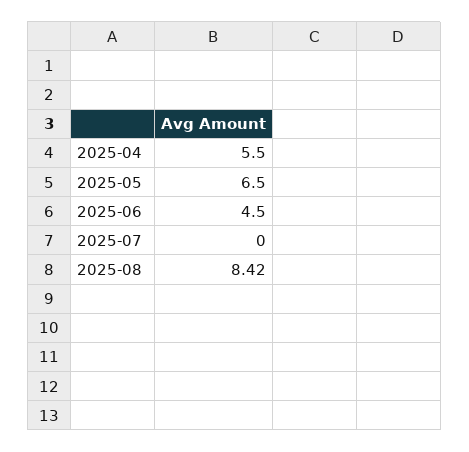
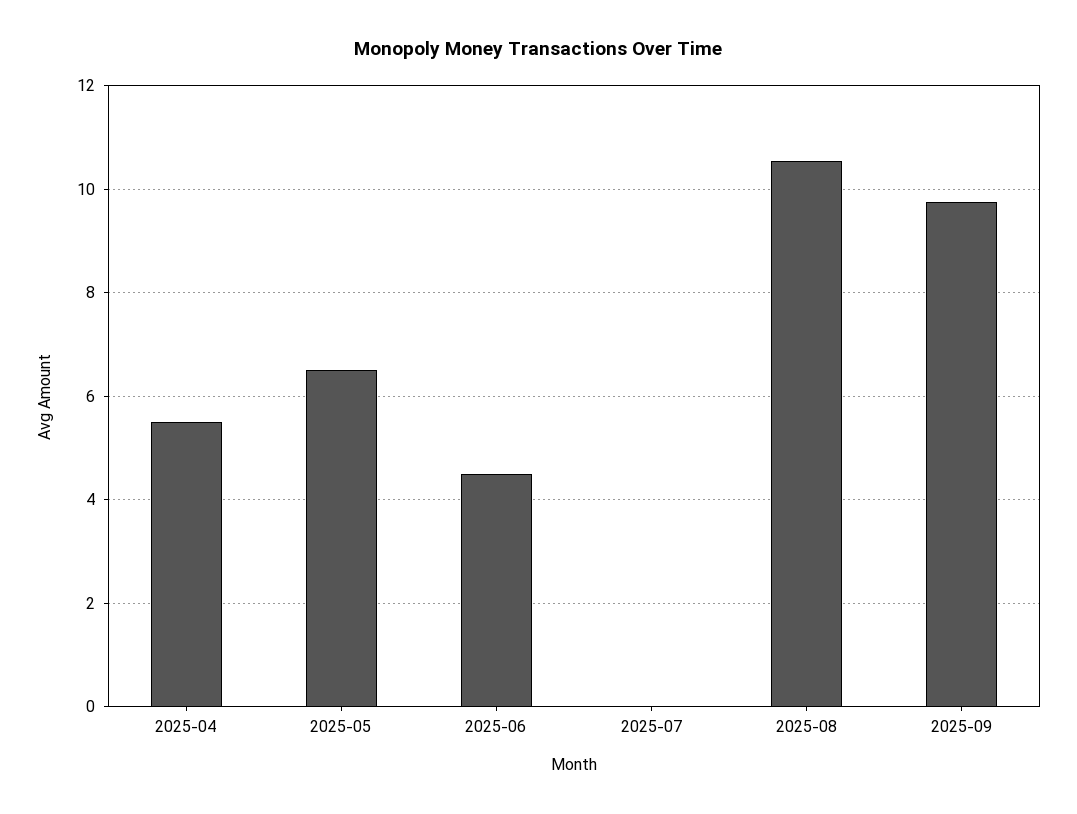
2025-08: 8.42 -> 10.6
2025-09: none -> 9.8

